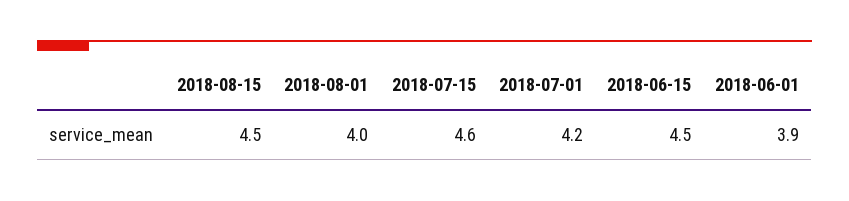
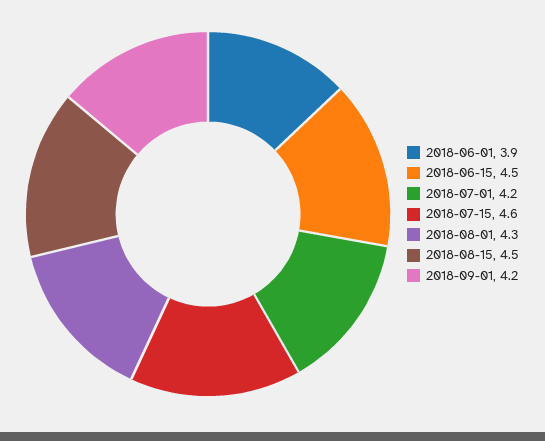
2018-08-01: 4 -> 4.3
2018-09-01: none -> 4.2

